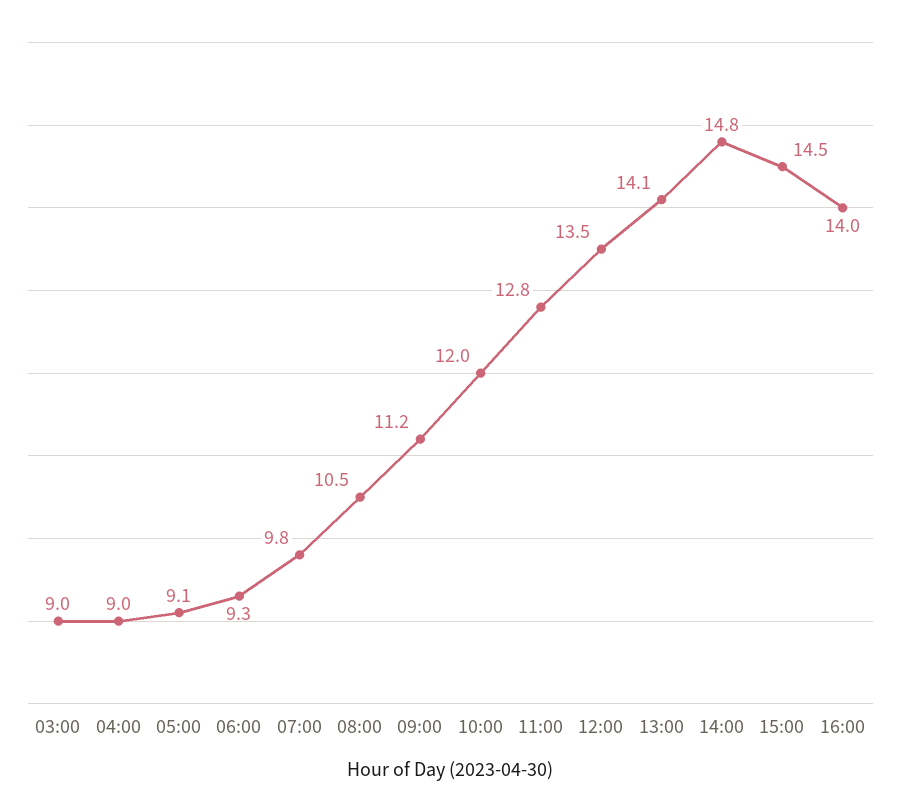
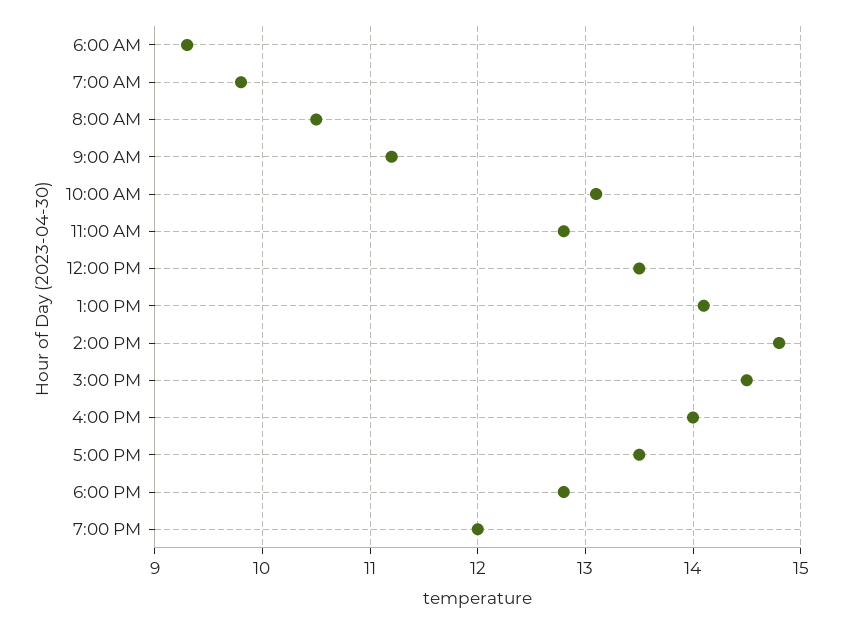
03:00: 9 -> none
04:00: 9 -> none
05:00: 9.1 -> none
10:00: 12 -> 13.1
5:00 PM: none -> 13.5
6:00 PM: none -> 12.8
7:00 PM: none -> 12

